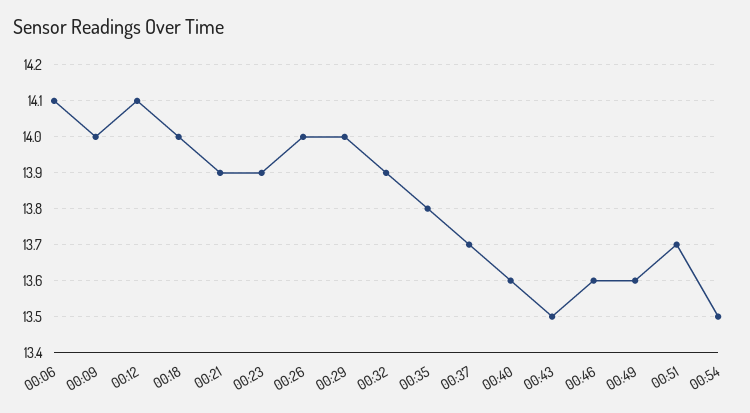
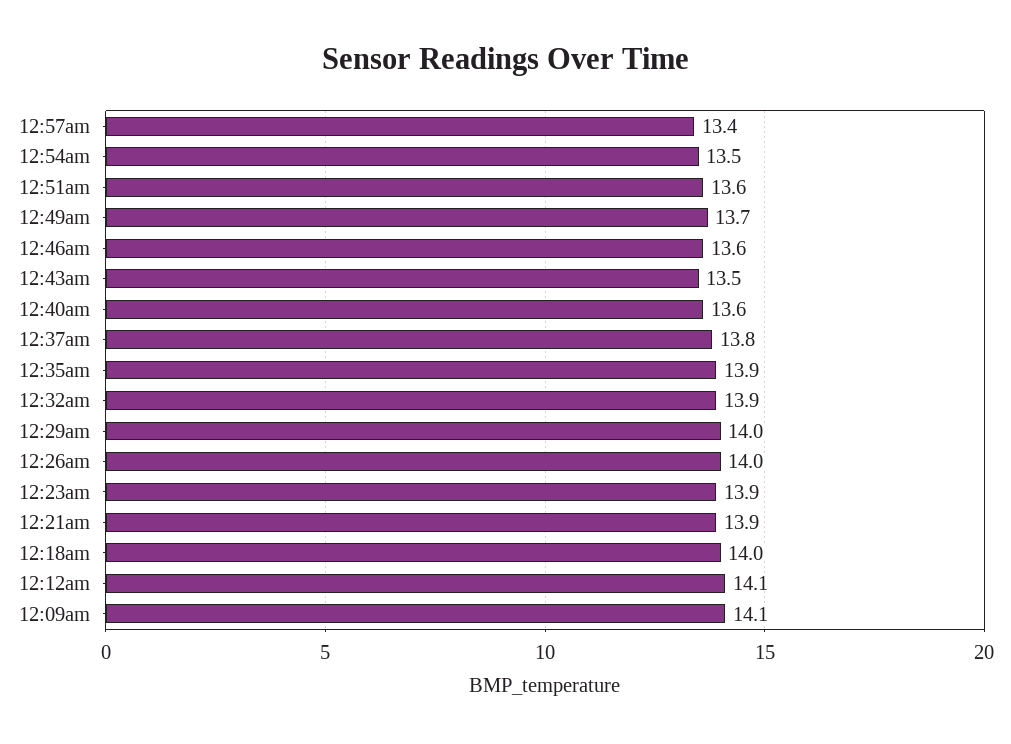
00:06: 14.1 -> none
00:09: 14 -> 14.1
00:35: 13.8 -> 13.9
00:37: 13.7 -> 13.8
00:49: 13.6 -> 13.7
00:51: 13.7 -> 13.6
12:57am: none -> 13.4

